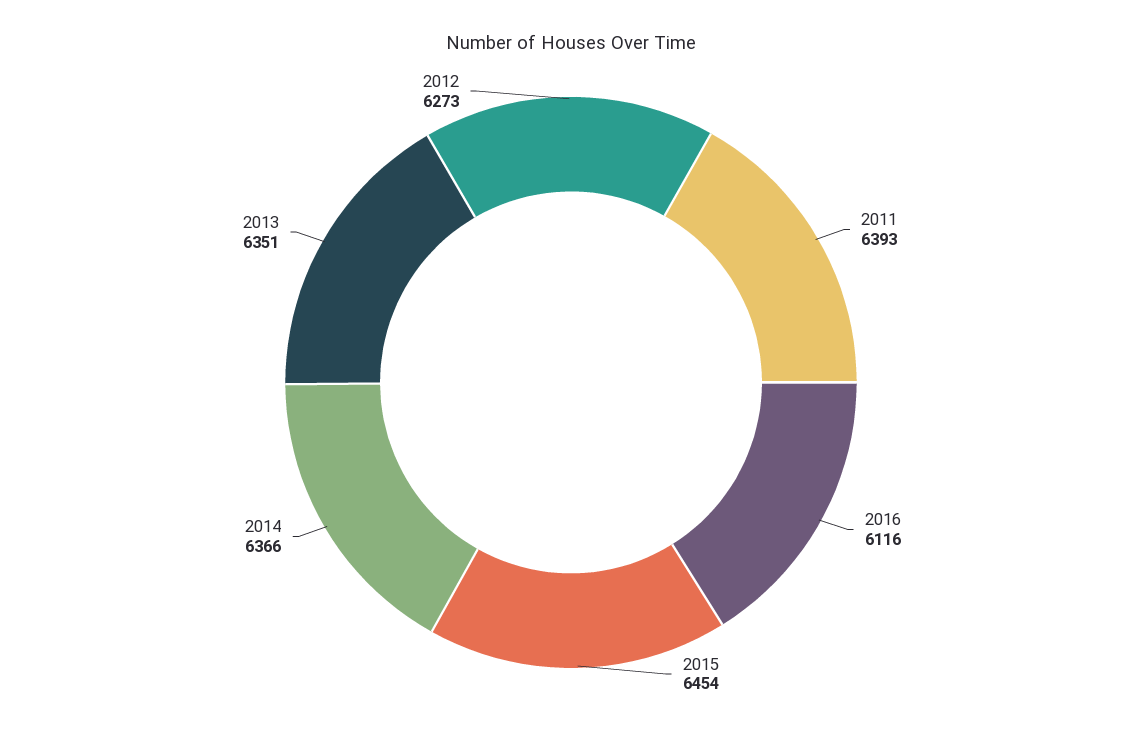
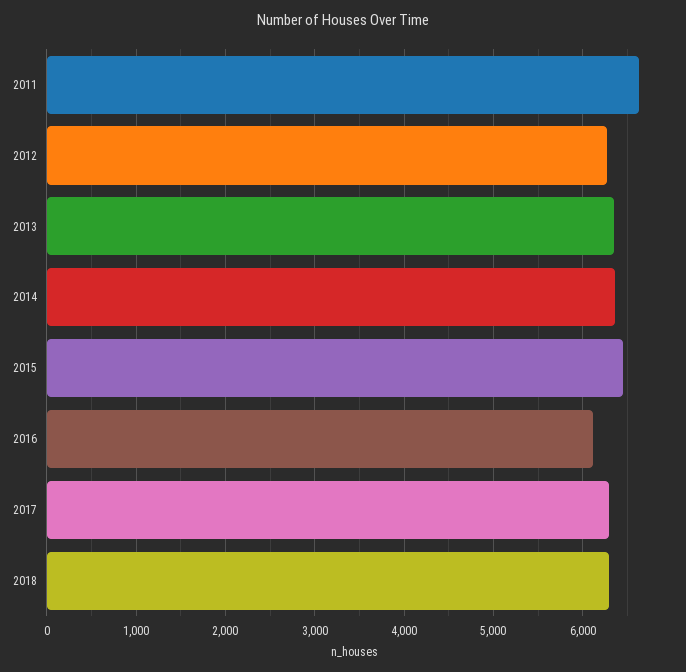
2011: 6393 -> 6600
2017: none -> 6300
2018: none -> 6300

